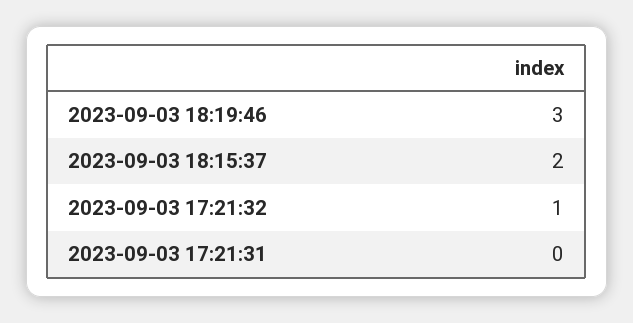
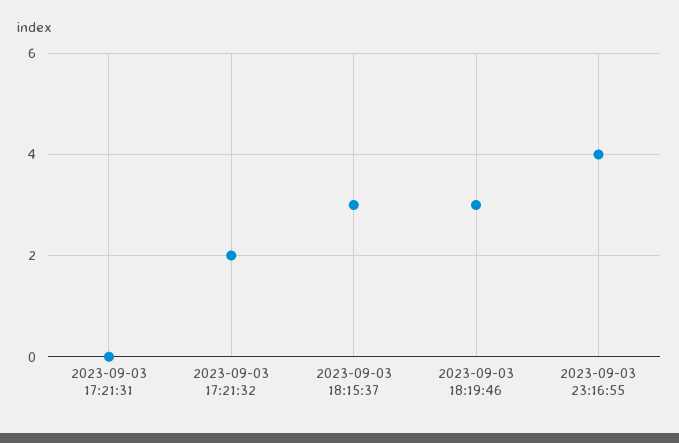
2023-09-03 18:15:37: 2 -> 3
2023-09-03 17:21:32: 1 -> 2
2023-09-03 23:16:55: none -> 4

